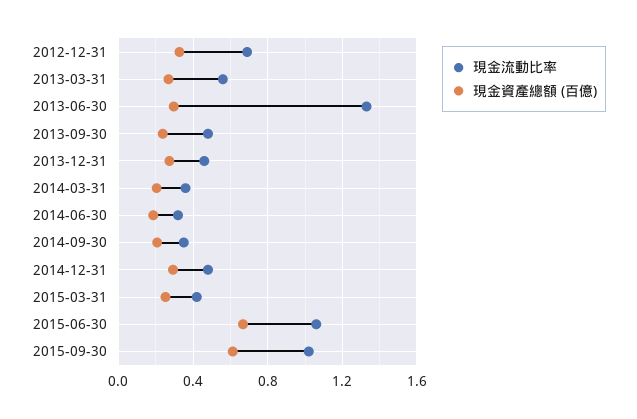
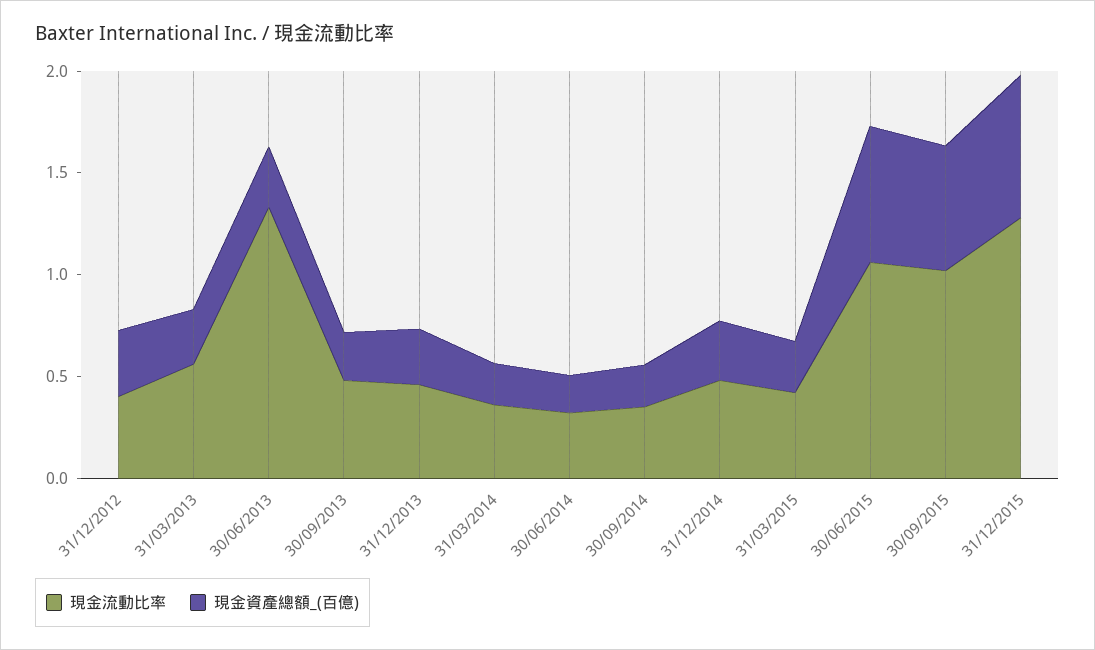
現金流動比率, 2012-12-31: 0.7 -> 0.4
現金流動比率, 31/12/2015: none -> 1.3
現金資產總額 (百億), 31/12/2015: none -> 0.7

